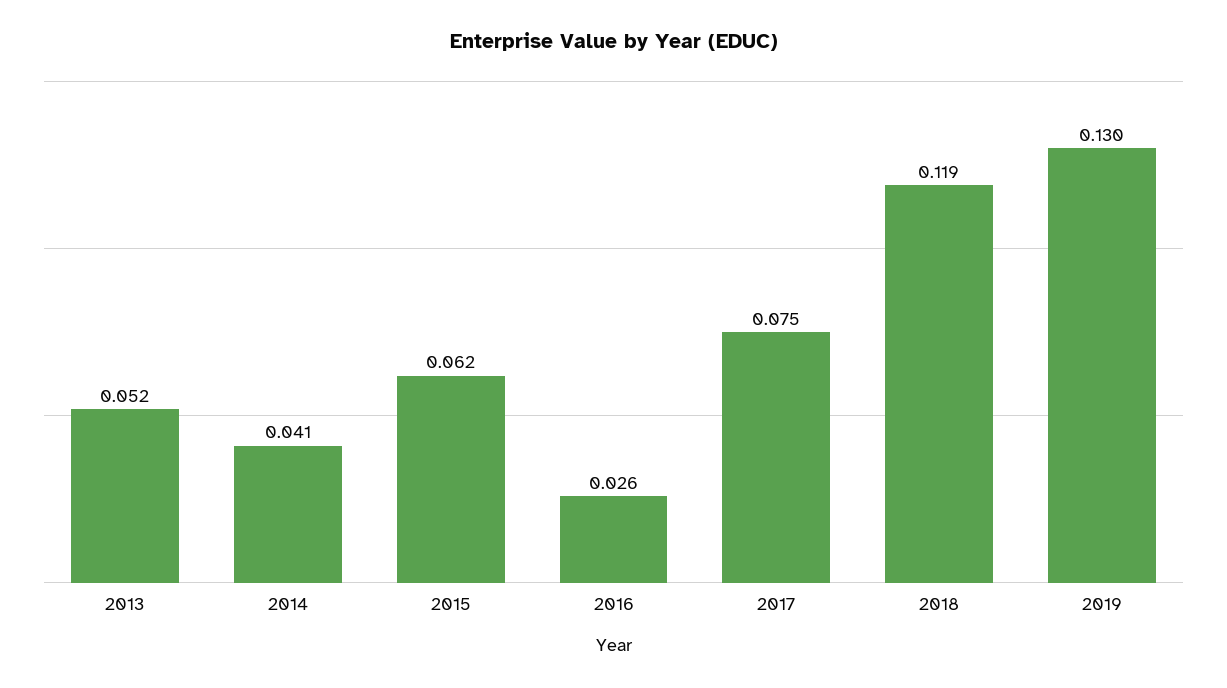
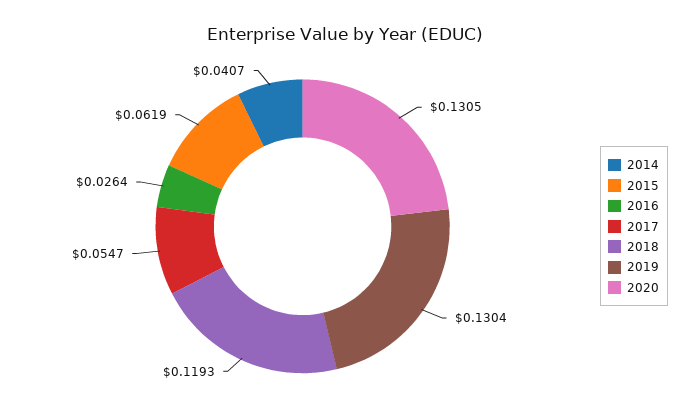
2013: 0.052 -> none
2017: 0.075 -> 0.0547
2020: none -> 0.1305

